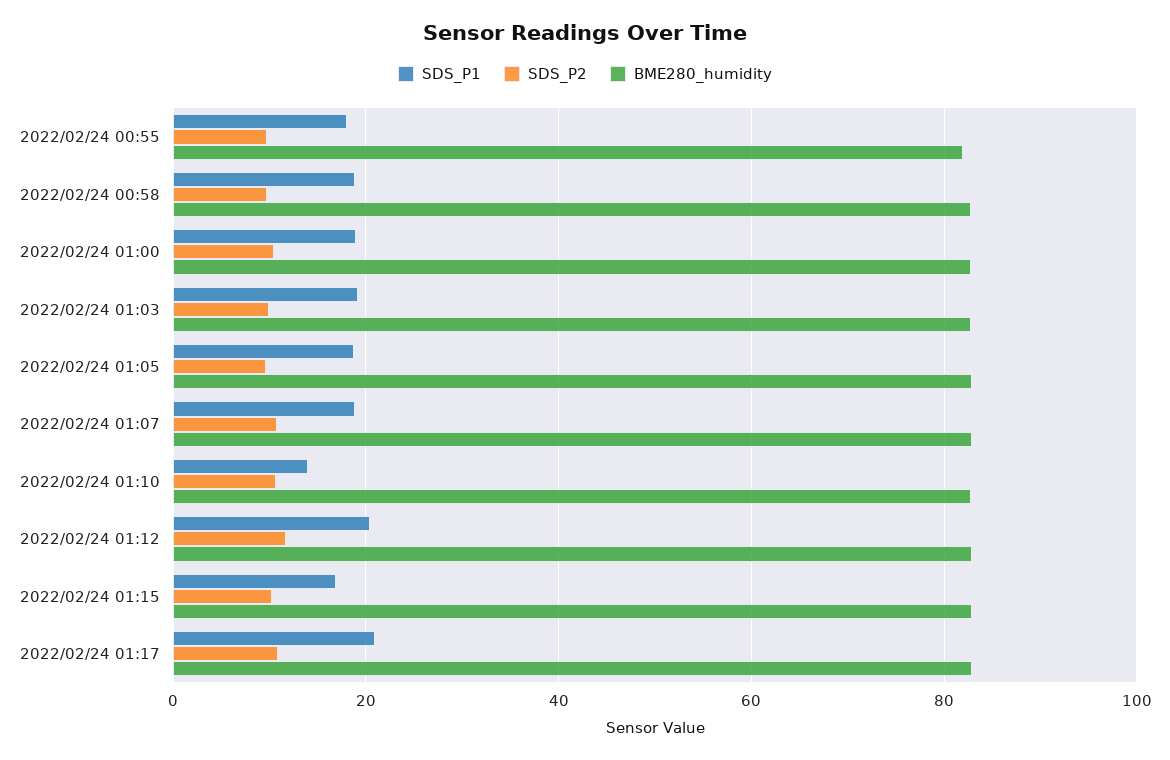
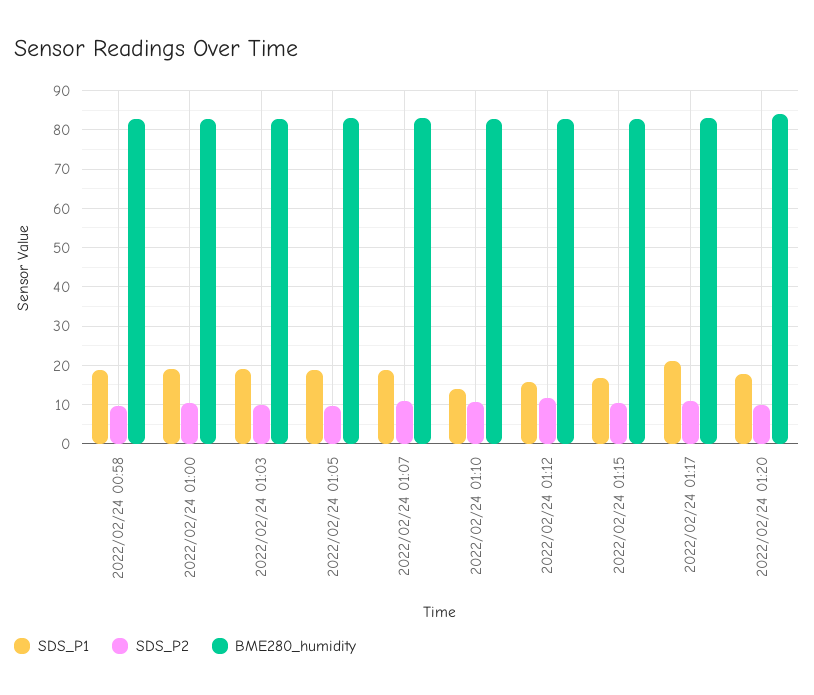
SDS_P1, 2022/02/24 00:55: 18 -> none
SDS_P2, 2022/02/24 00:55: 10 -> none
BME280_humidity, 2022/02/24 00:55: 82 -> none
SDS_P1, 2022/02/24 01:12: 20 -> 16
SDS_P1, 2022/02/24 01:20: none -> 18
SDS_P2, 2022/02/24 01:20: none -> 10
BME280_humidity, 2022/02/24 01:20: none -> 84

